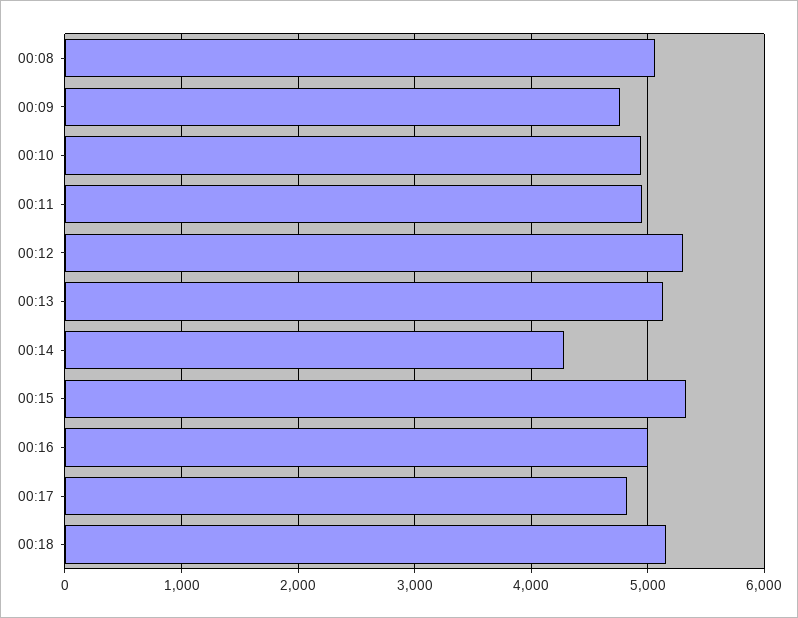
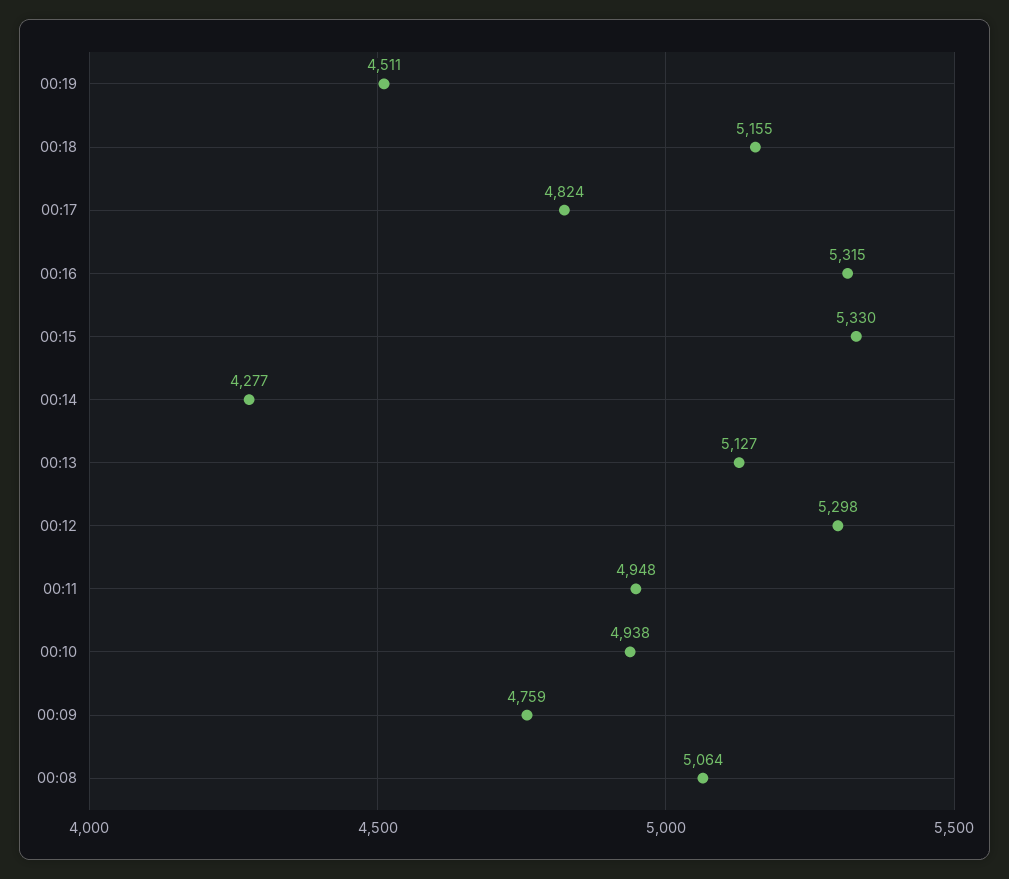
00:16: 5000 -> 5315
00:19: none -> 4511

